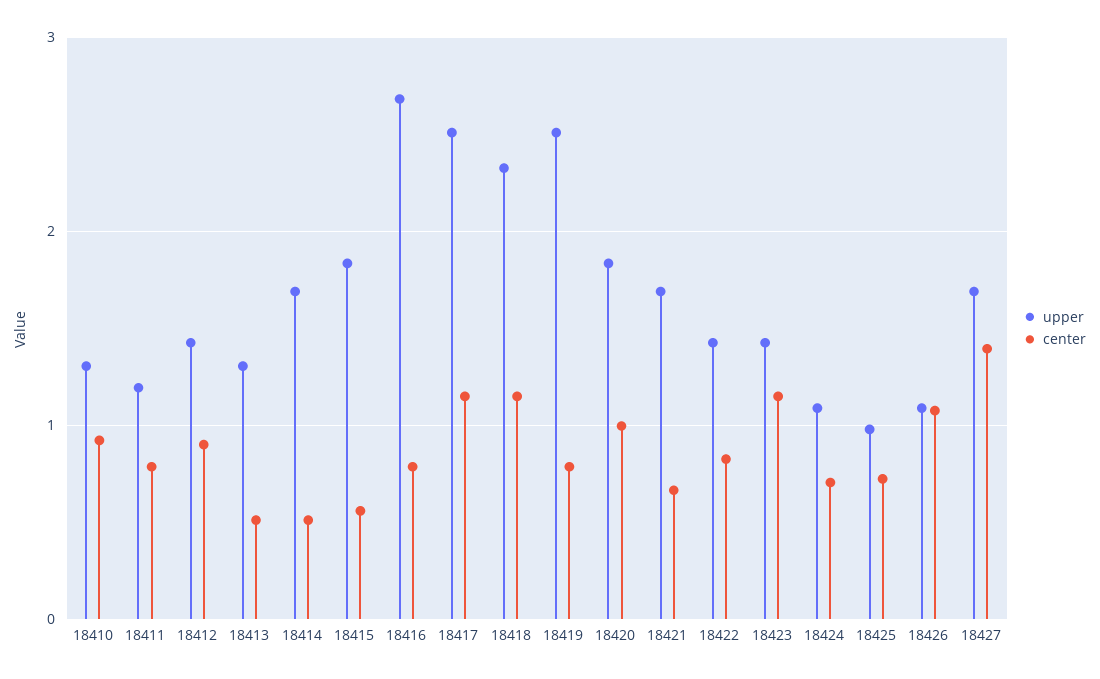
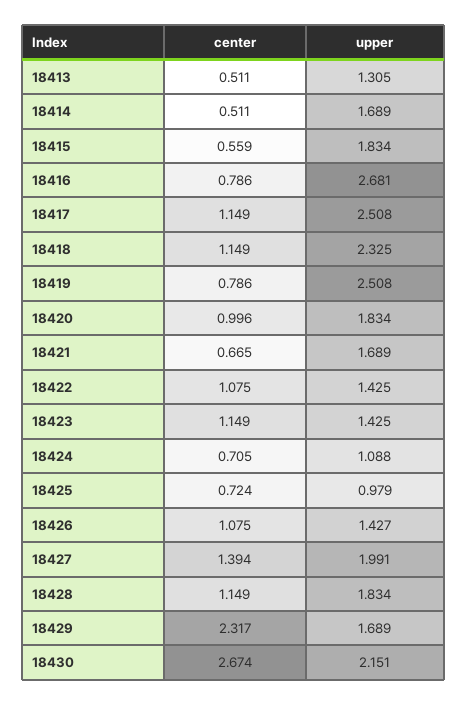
upper, 18410: 1.3 -> none
center, 18410: 0.9 -> none
upper, 18411: 1.2 -> none
center, 18411: 0.8 -> none
upper, 18412: 1.4 -> none
center, 18412: 0.9 -> none
center, 18422: 0.8 -> 1.075
upper, 18426: 1.1 -> 1.427
upper, 18427: 1.7 -> 1.991
center, 18428: none -> 1.149
upper, 18428: none -> 1.834
center, 18429: none -> 2.317
upper, 18429: none -> 1.689
center, 18430: none -> 2.674
upper, 18430: none -> 2.151

